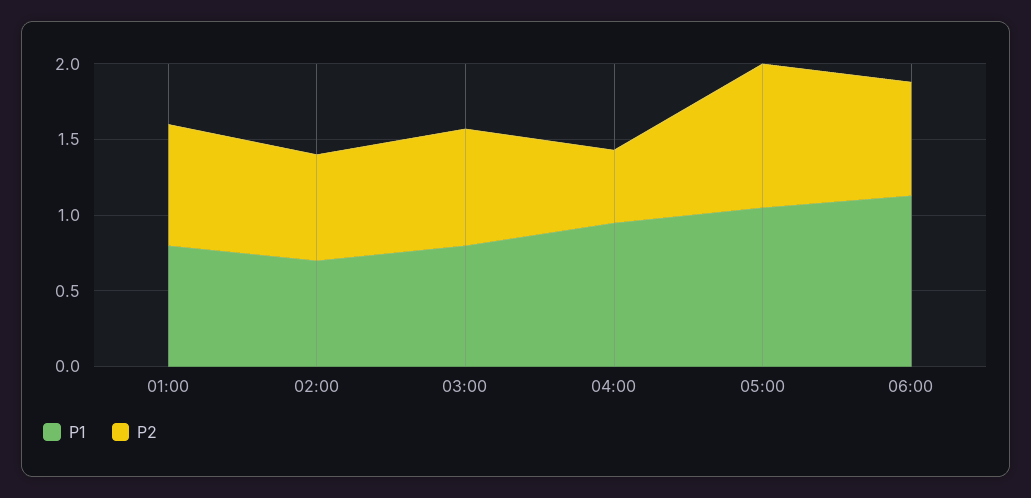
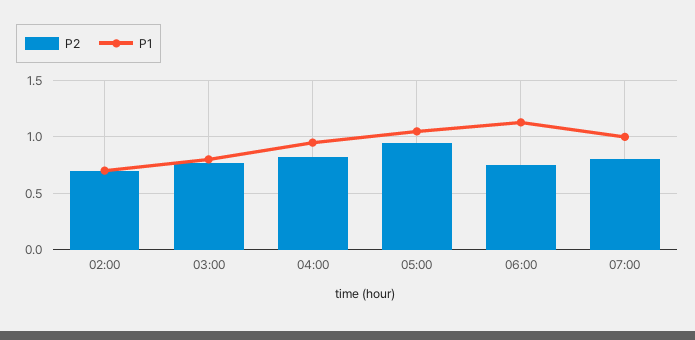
P1, 01:00: 0.8 -> none
P2, 01:00: 0.8 -> none
P2, 04:00: 0.5 -> 0.8
P2, 07:00: none -> 0.8
P1, 07:00: none -> 1

